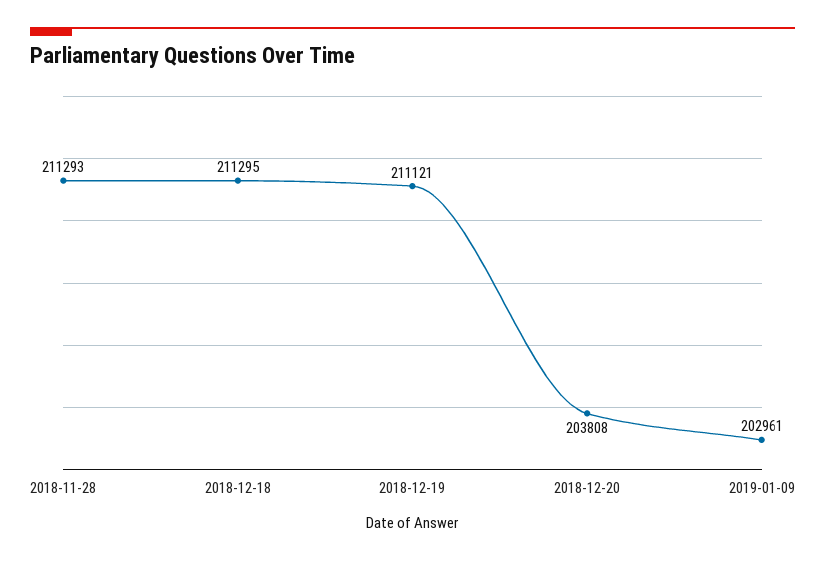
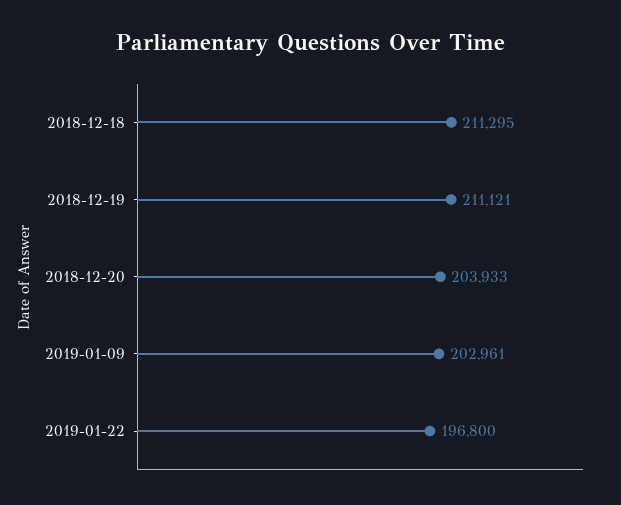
2018-11-28: 211293 -> none
2018-12-20: 203808 -> 203933
2019-01-22: none -> 196800

